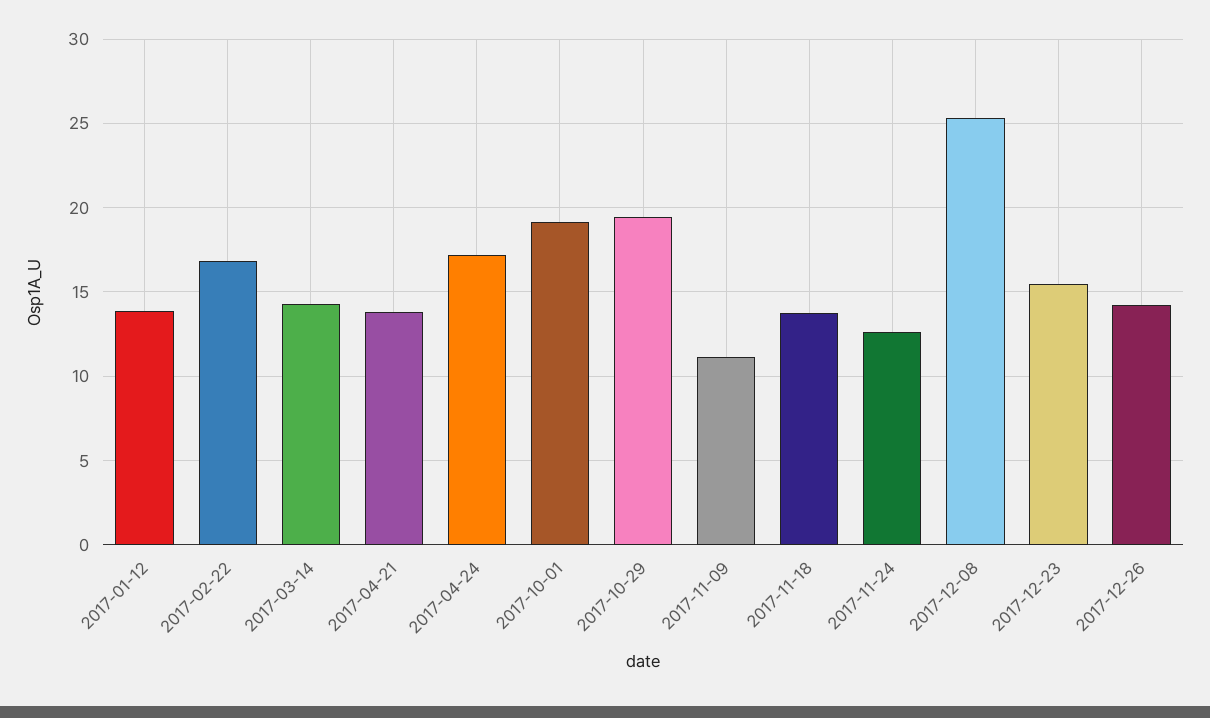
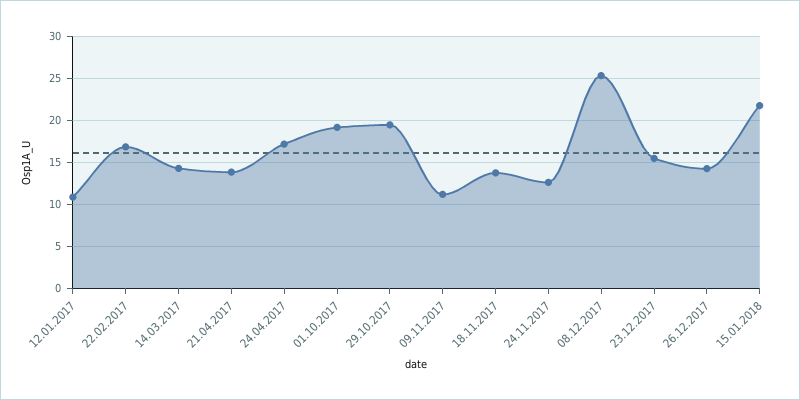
2017-01-12: 14 -> 11
15.01.2018: none -> 22

